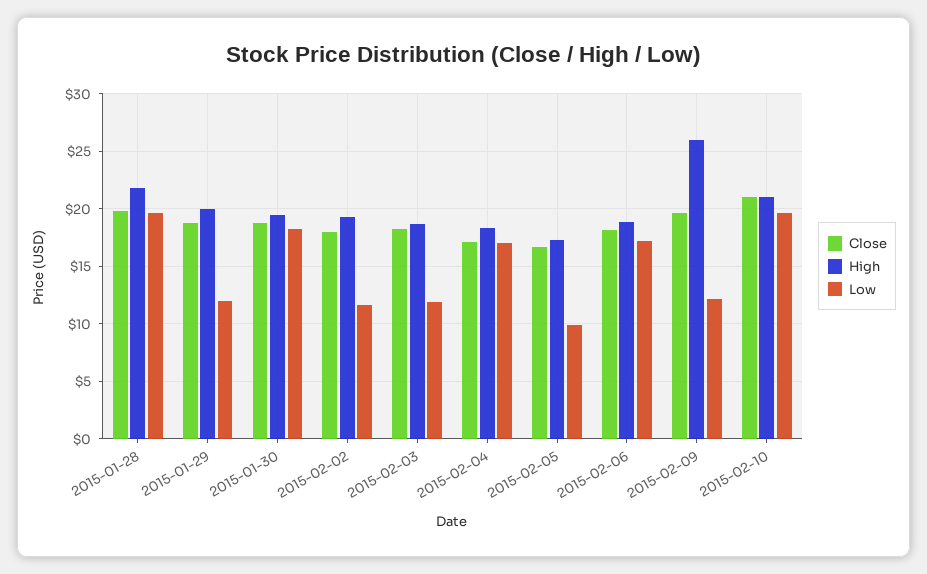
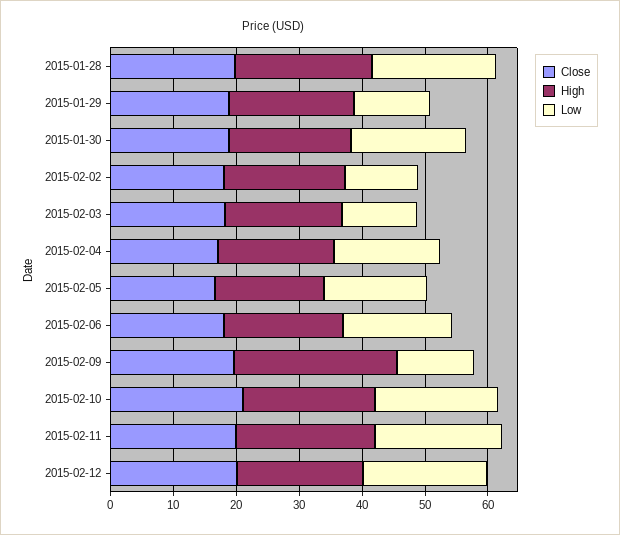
Low, 2015-02-05: 10 -> 16
Close, 2015-02-11: none -> 20
High, 2015-02-11: none -> 22
Low, 2015-02-11: none -> 20
Close, 2015-02-12: none -> 20
High, 2015-02-12: none -> 20
Low, 2015-02-12: none -> 20

